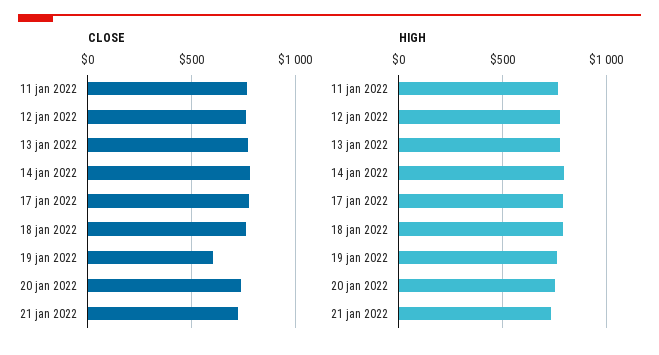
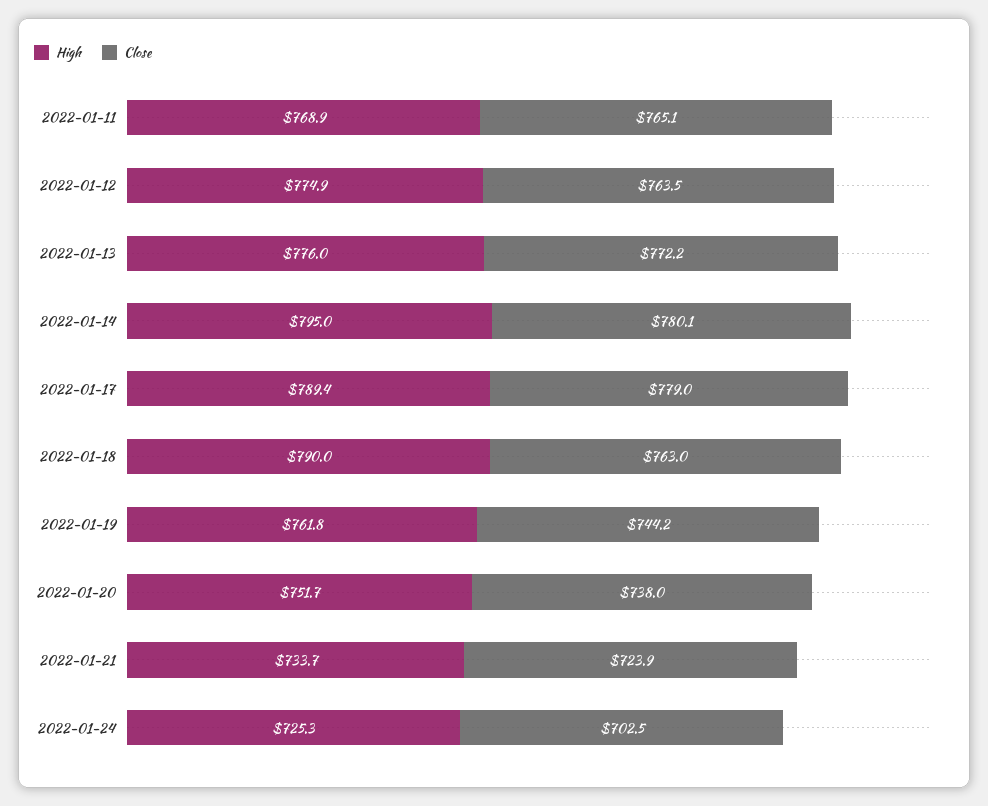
CLOSE, 19 jan 2022: 600 -> 744.2
HIGH, 2022-01-24: none -> 725.3
CLOSE, 2022-01-24: none -> 702.5

